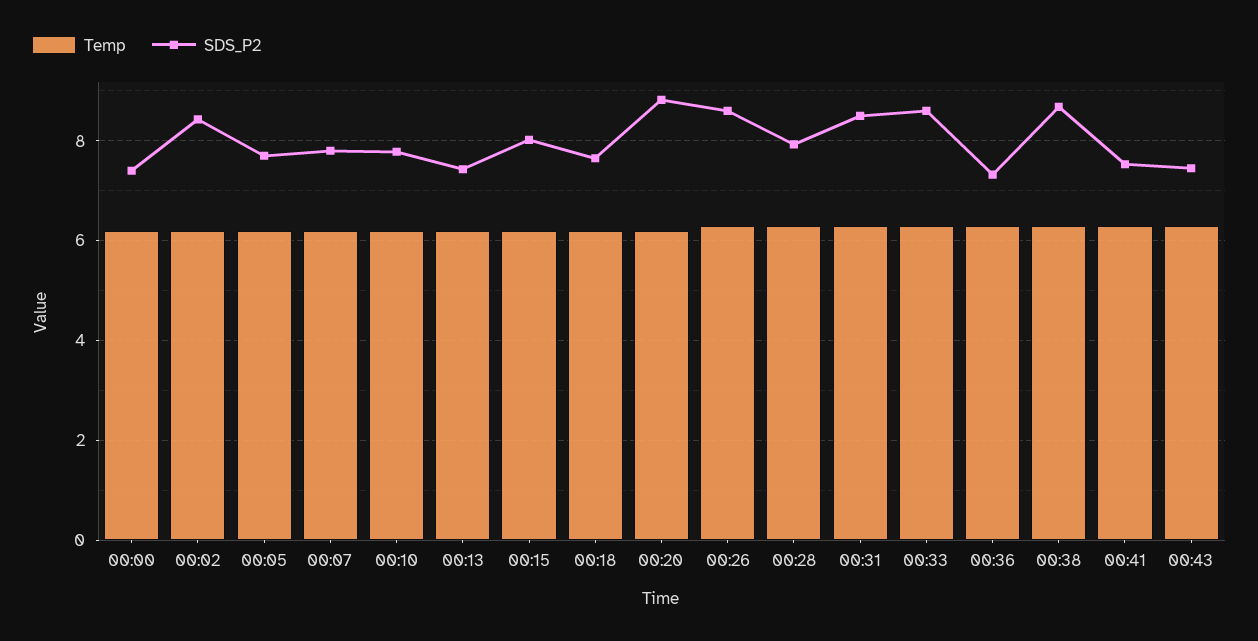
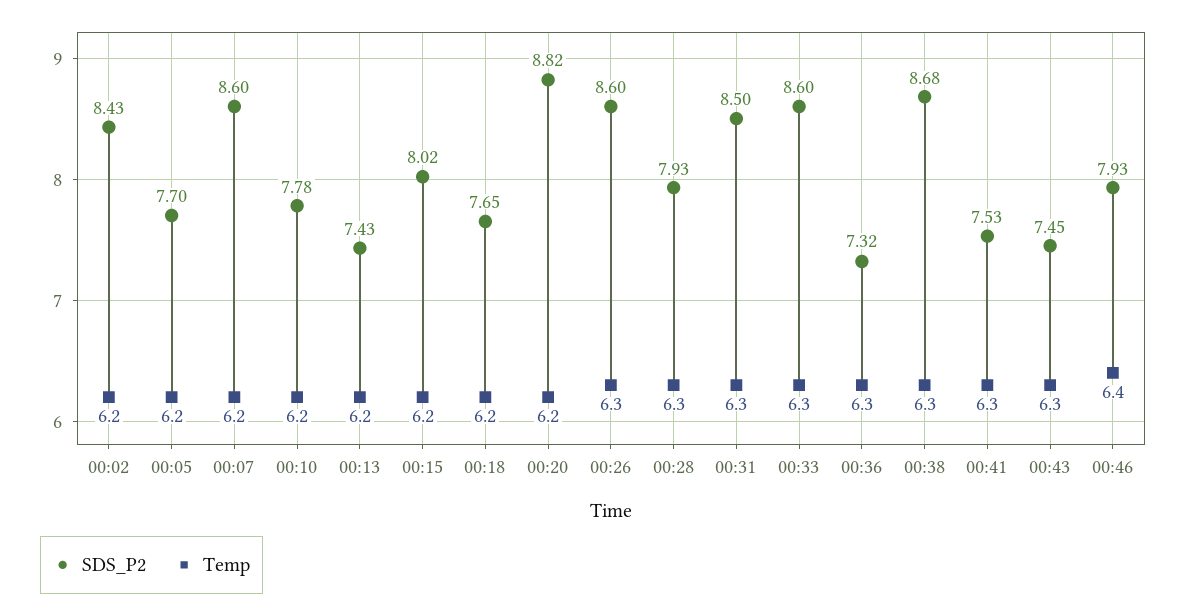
Temp, 00:00: 6.2 -> none
SDS_P2, 00:00: 7.4 -> none
SDS_P2, 00:07: 7.8 -> 8.6
SDS_P2, 00:46: none -> 7.93
Temp, 00:46: none -> 6.4

